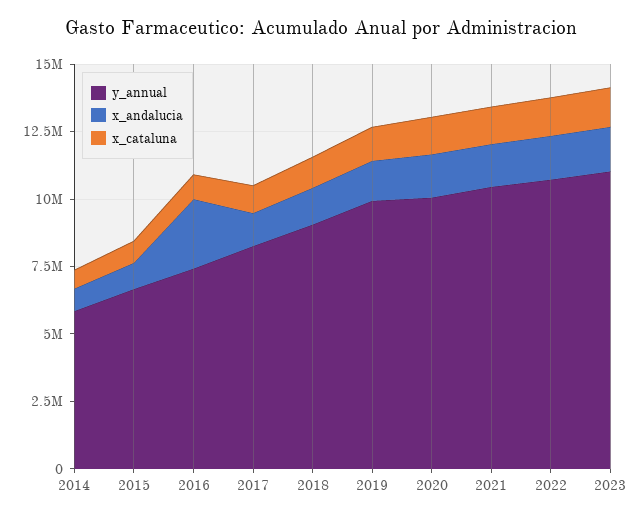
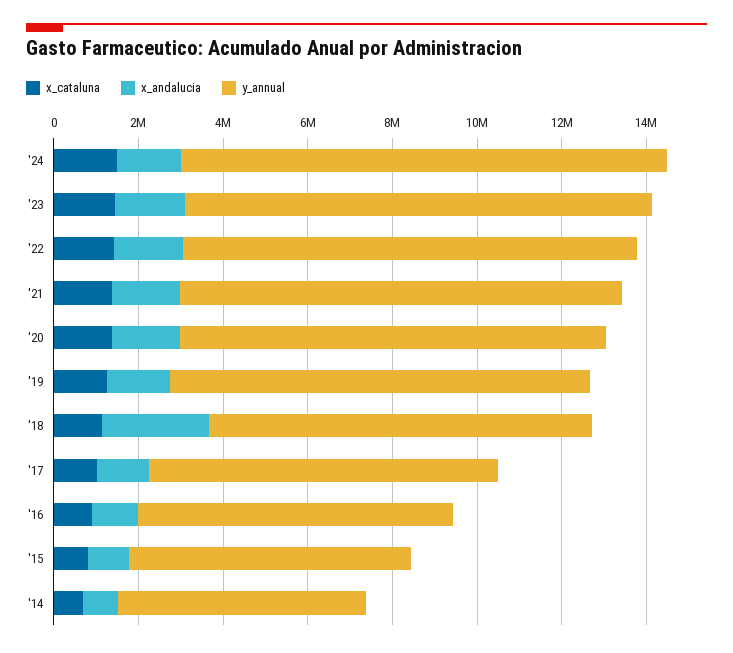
x_andalucia, 2016: 2500000 -> 1000000
x_andalucia, 2018: 1500000 -> 2500000
x_cataluna, '24: none -> 1500000
x_andalucia, '24: none -> 1500000
y_annual, '24: none -> 11500000

